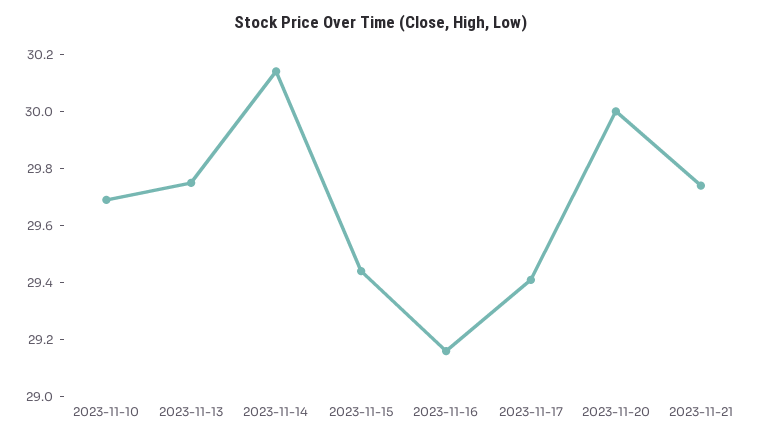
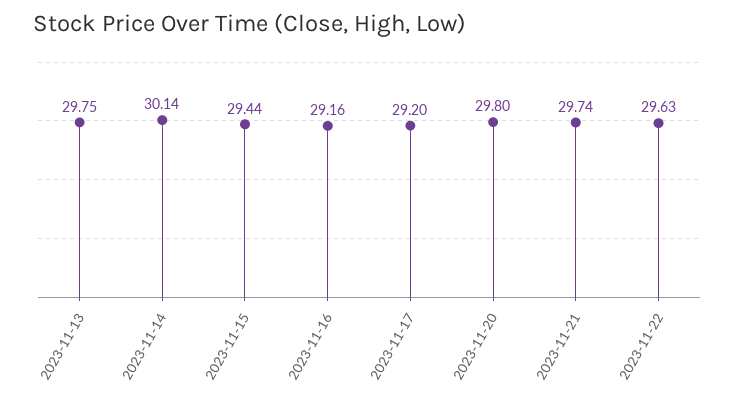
2023-11-10: 29.7 -> none
2023-11-17: 29.4 -> 29.2
2023-11-20: 30 -> 29.8
2023-11-22: none -> 29.63

